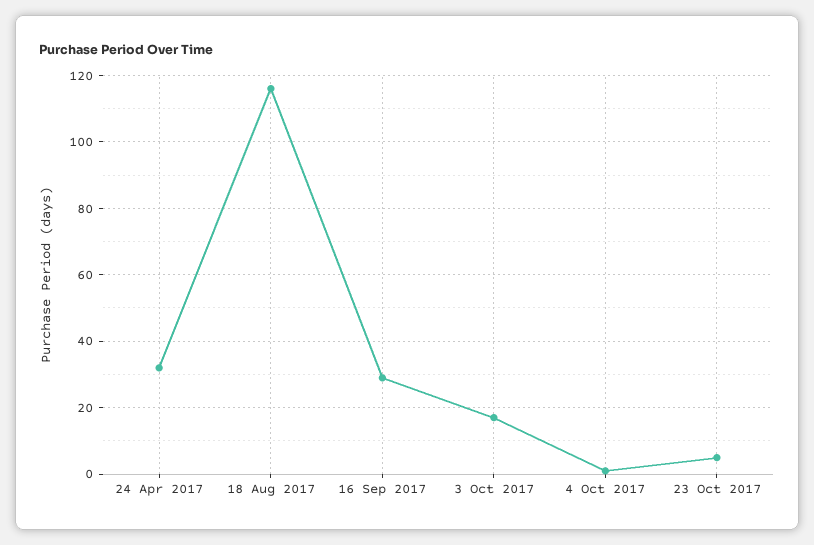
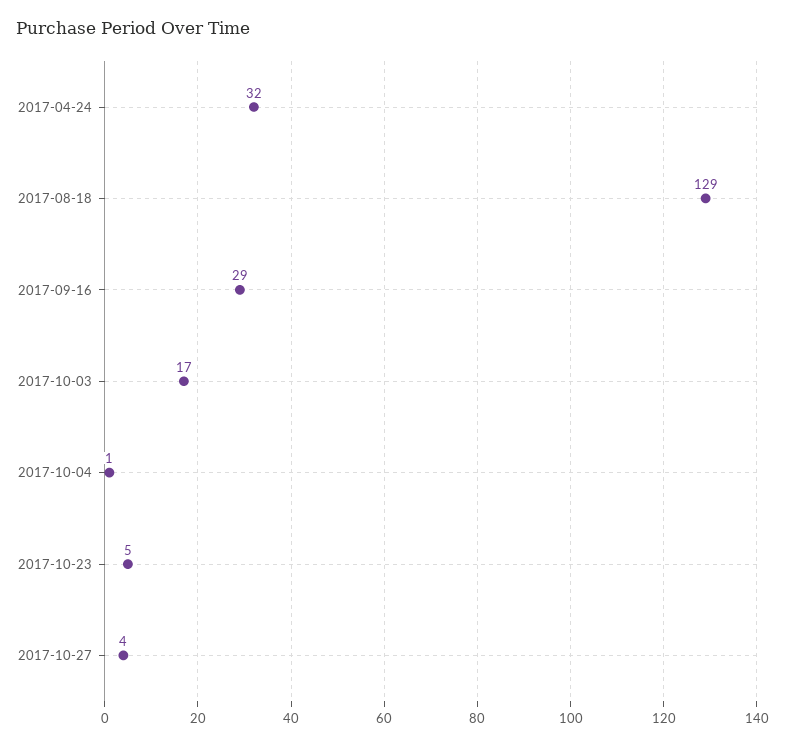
18 Aug 2017: 115 -> 129
2017-10-27: none -> 4

